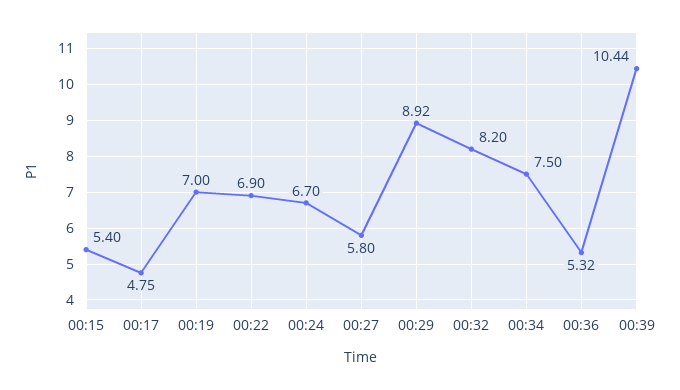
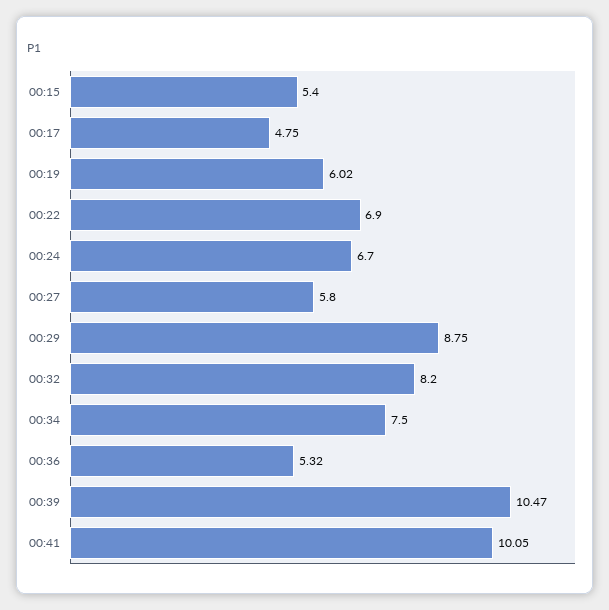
00:19: 7 -> 6.02
00:29: 8.92 -> 8.75
00:39: 10.44 -> 10.47
00:41: none -> 10.05

